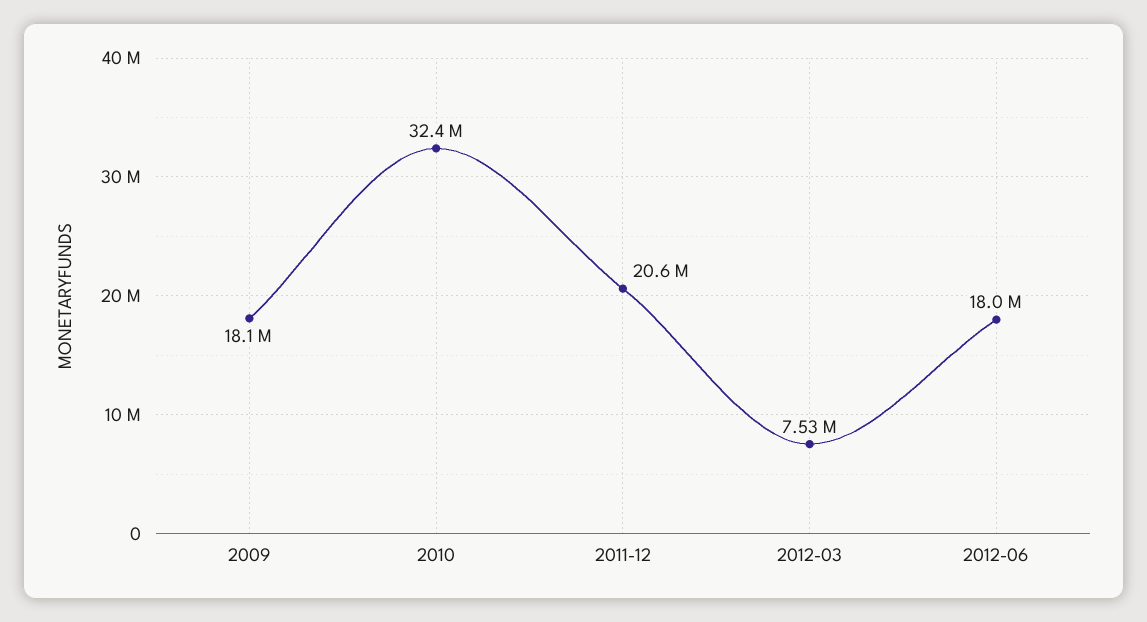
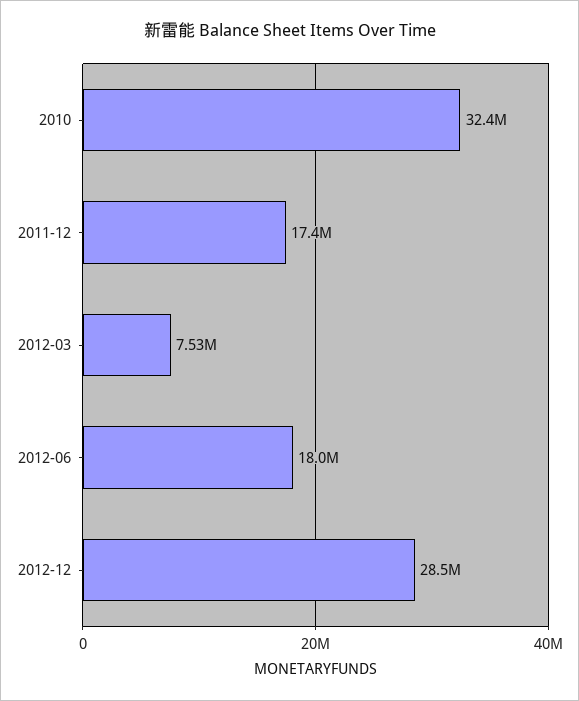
2009: 18100000 -> none
2011-12: 20600000 -> 17400000
2012-12: none -> 28500000

